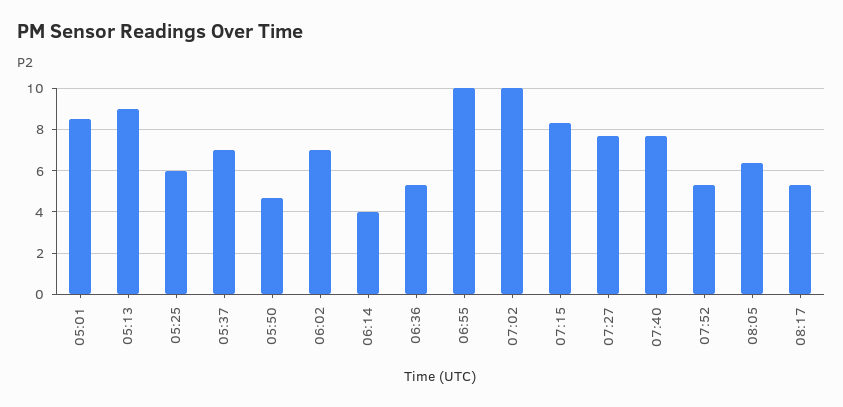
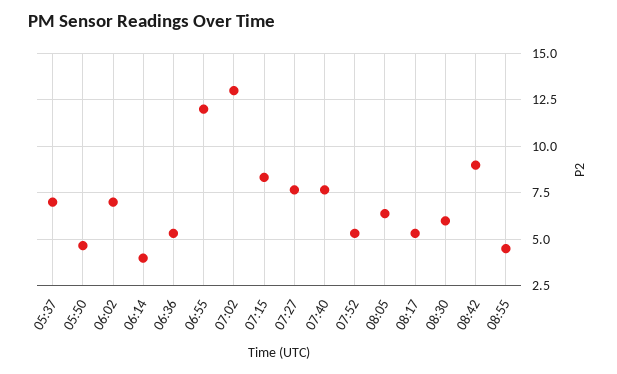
05:01: 8.5 -> none
05:13: 9 -> none
05:25: 6 -> none
06:55: 10 -> 12
07:02: 10 -> 13
08:30: none -> 6
08:42: none -> 9
08:55: none -> 4.5

